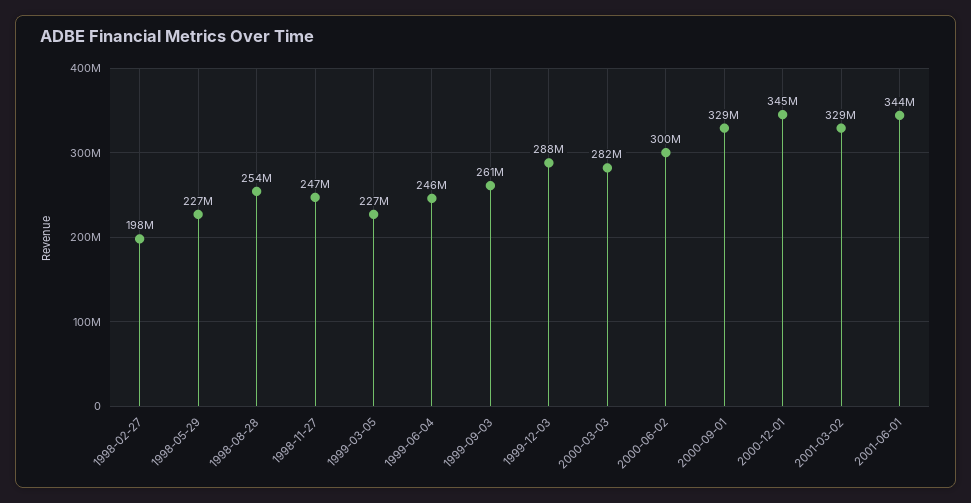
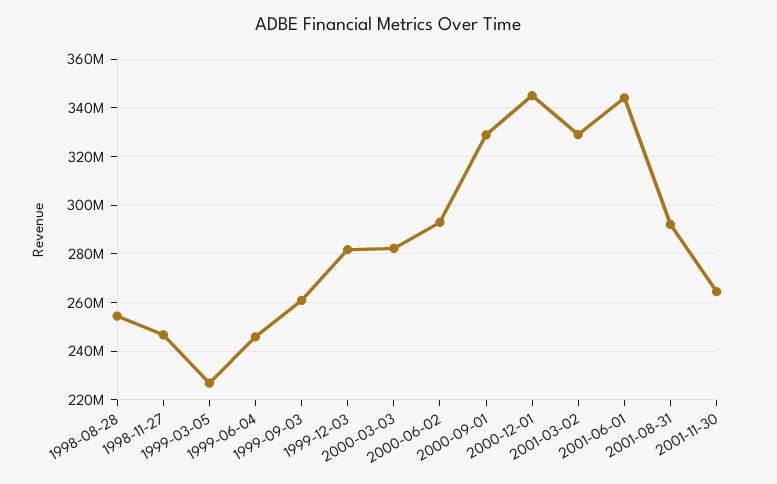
1998-02-27: 198000000 -> none
1998-05-29: 227000000 -> none
1999-12-03: 288000000 -> 282500000
2000-06-02: 300000000 -> 292500000
2001-08-31: none -> 292500000
2001-11-30: none -> 265000000

